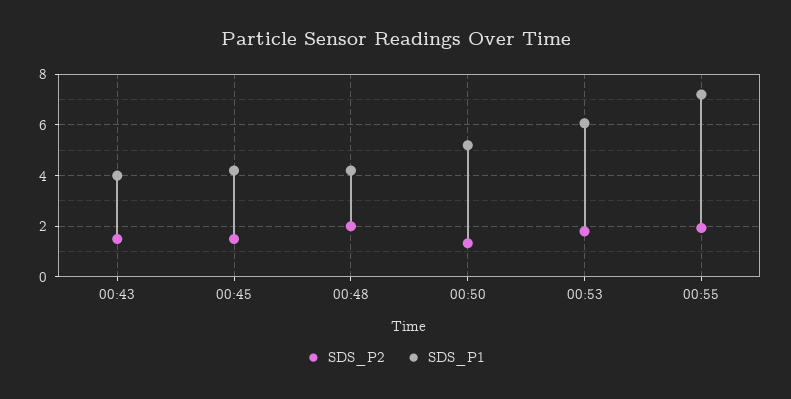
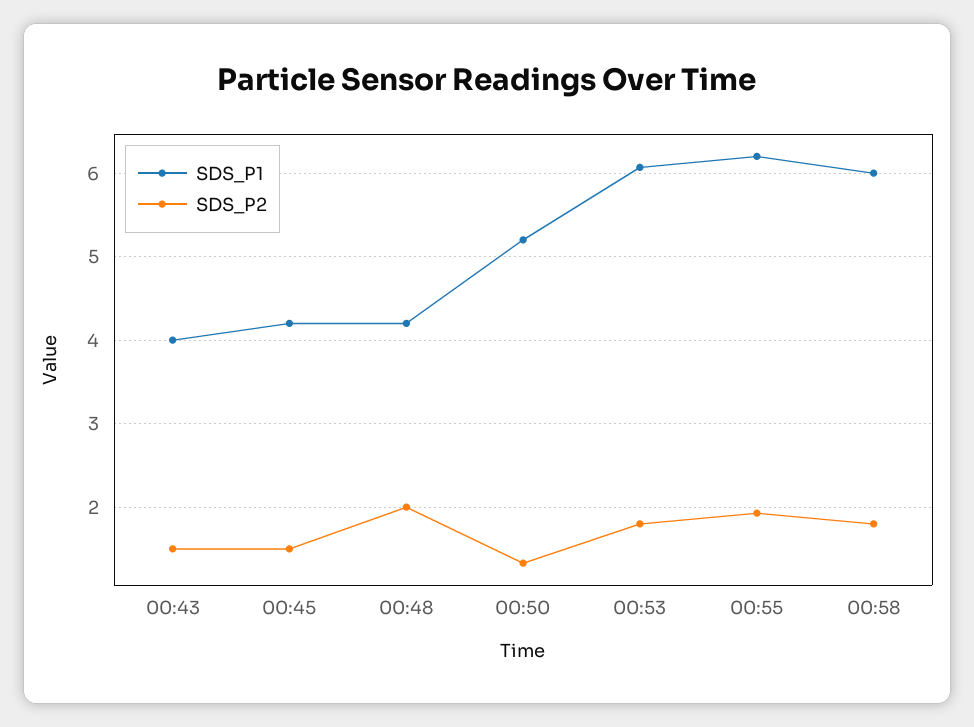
SDS_P1, 00:55: 7.25 -> 6.2
SDS_P1, 00:58: none -> 6
SDS_P2, 00:58: none -> 1.8

